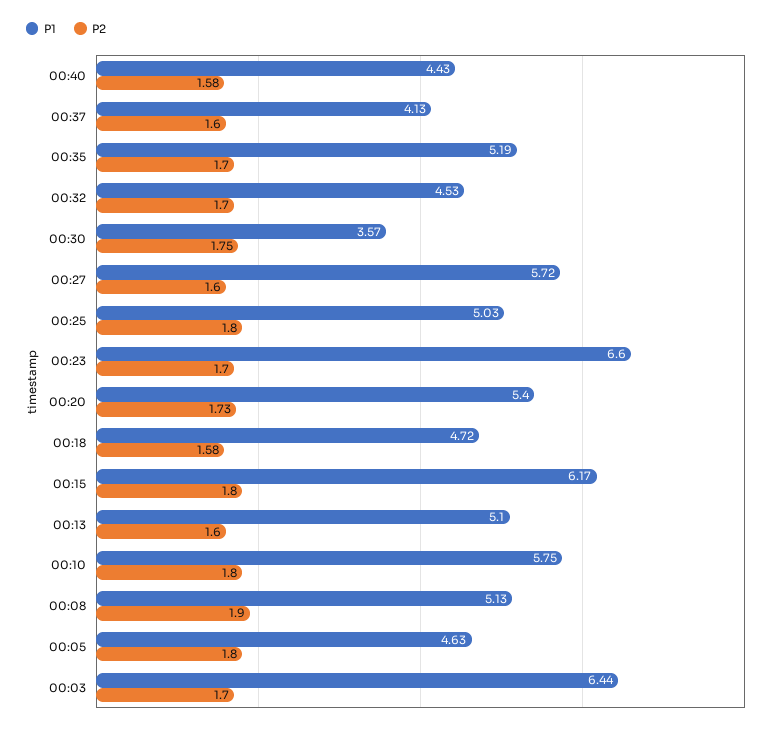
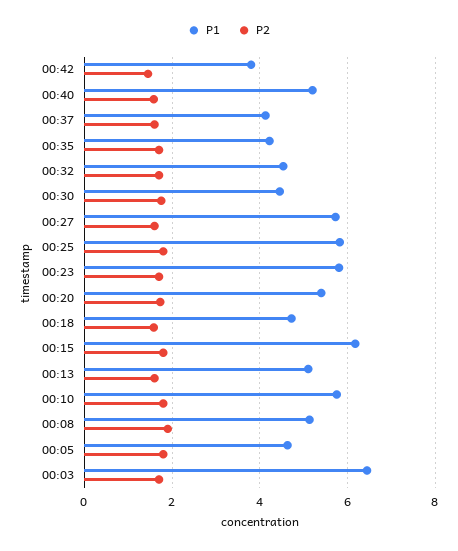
P1, 00:40: 4.43 -> 5.2
P1, 00:35: 5.19 -> 4.2
P1, 00:30: 3.57 -> 4.4
P1, 00:25: 5.03 -> 5.8
P1, 00:23: 6.6 -> 5.8
P1, 00:42: none -> 3.8
P2, 00:42: none -> 1.4

